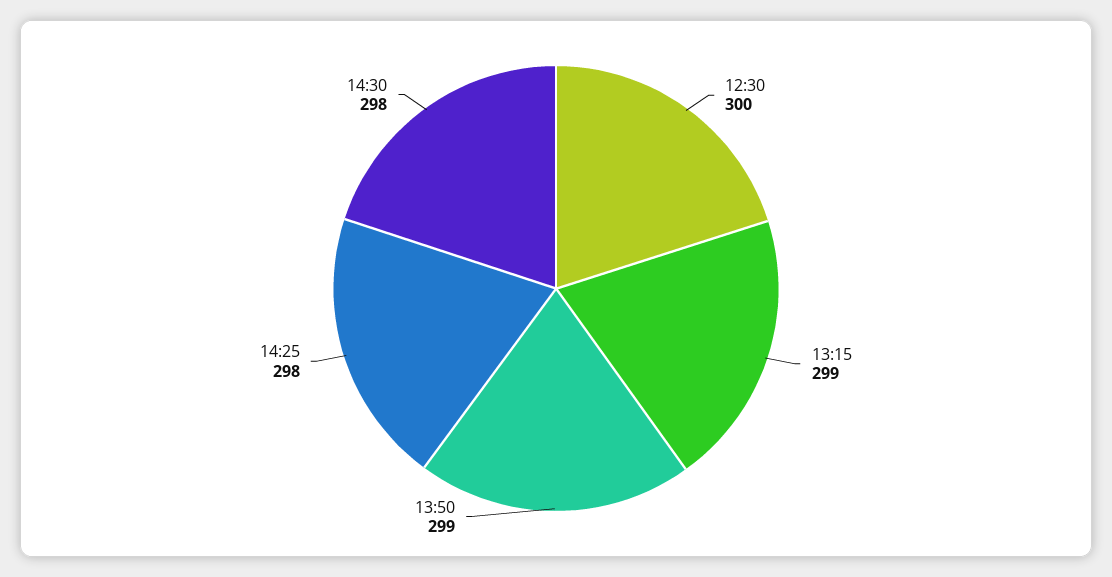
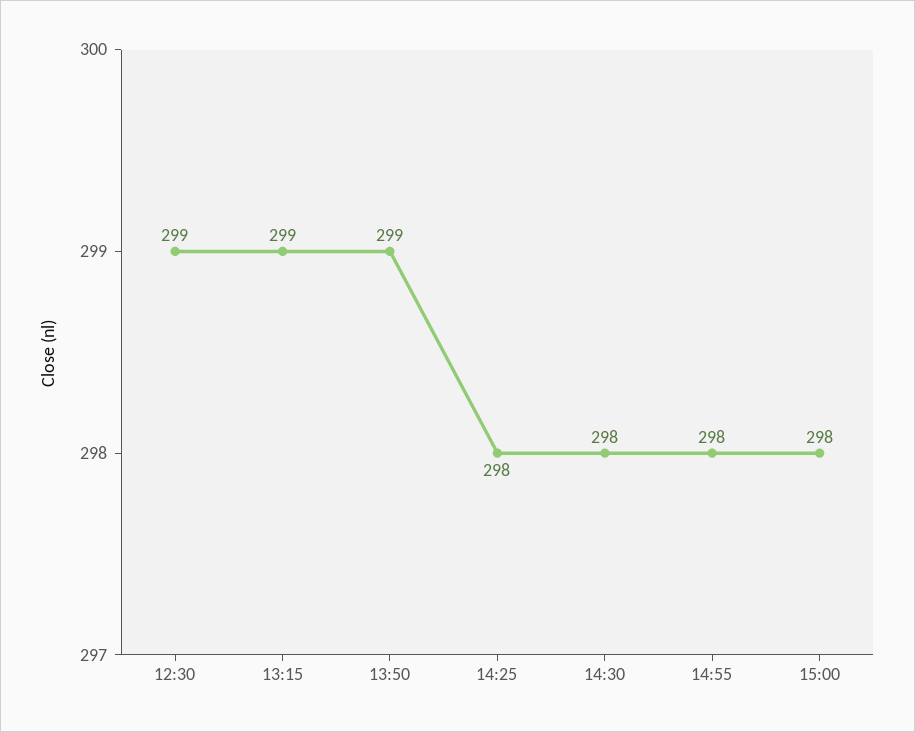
12:30: 300 -> 299
14:55: none -> 298
15:00: none -> 298

